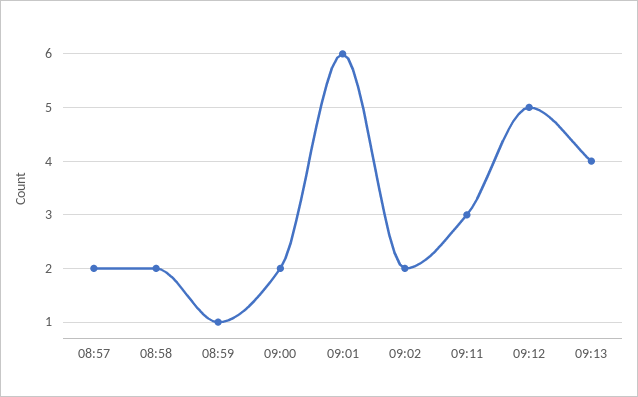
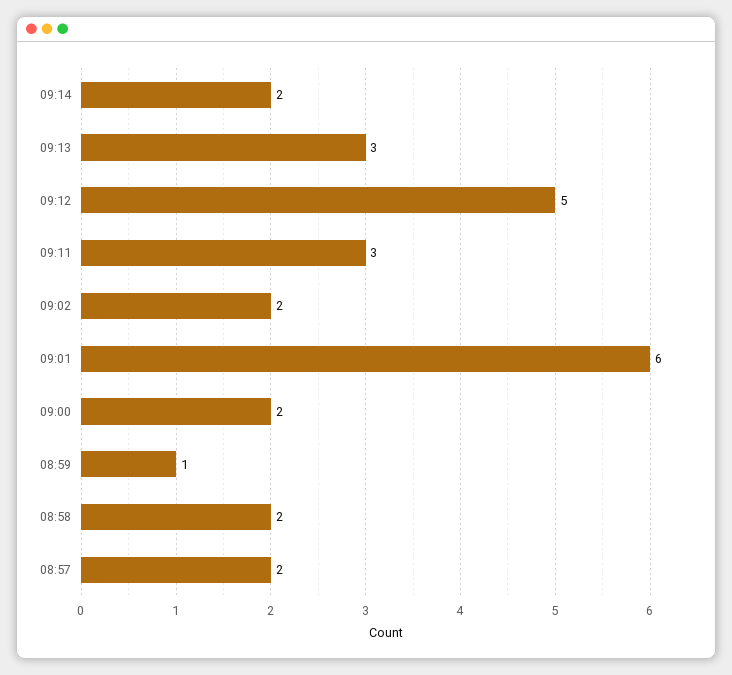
09:13: 4 -> 3
09:14: none -> 2

